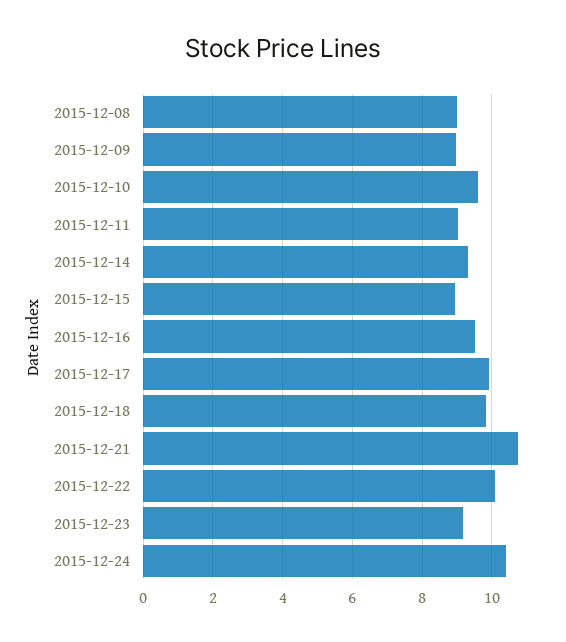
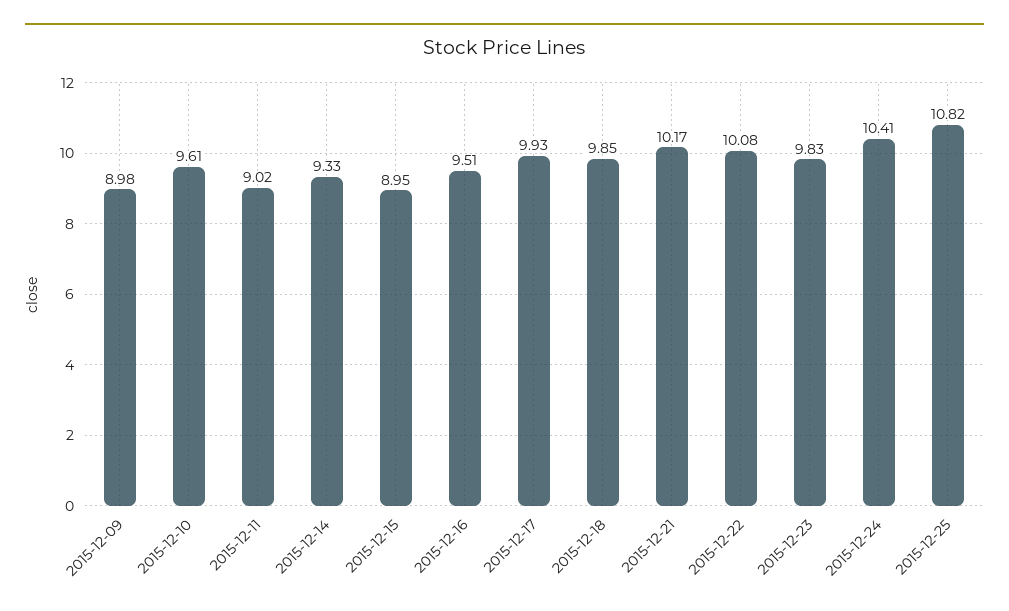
2015-12-08: 9 -> none
2015-12-21: 10.8 -> 10.17
2015-12-23: 9.2 -> 9.83
2015-12-25: none -> 10.82

